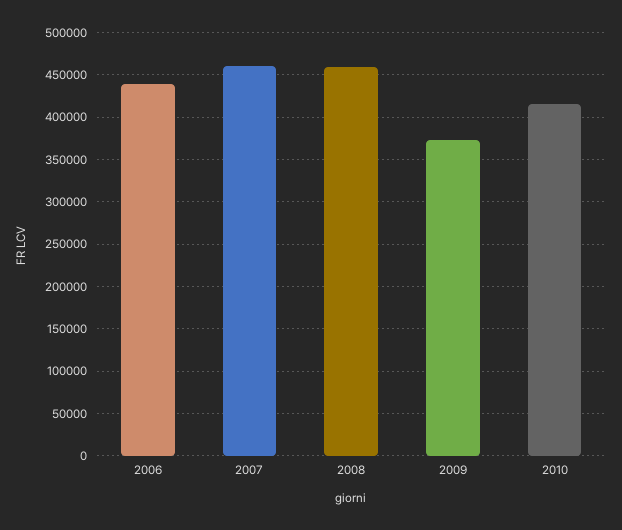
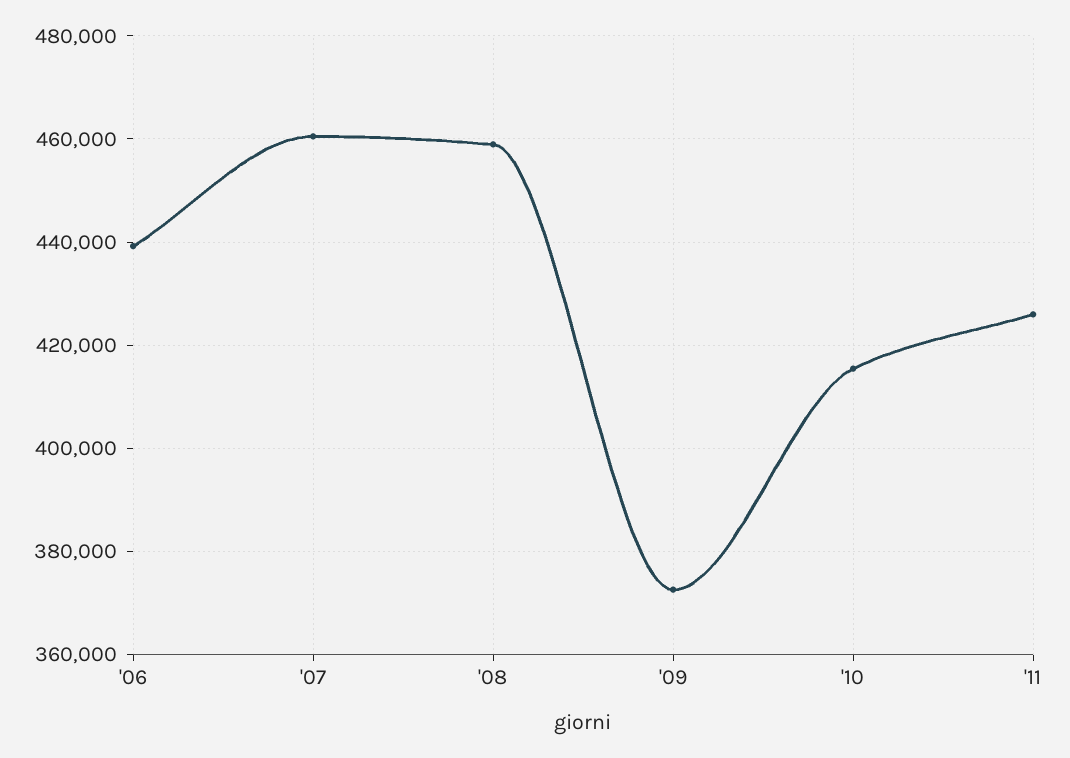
'11: none -> 426000

